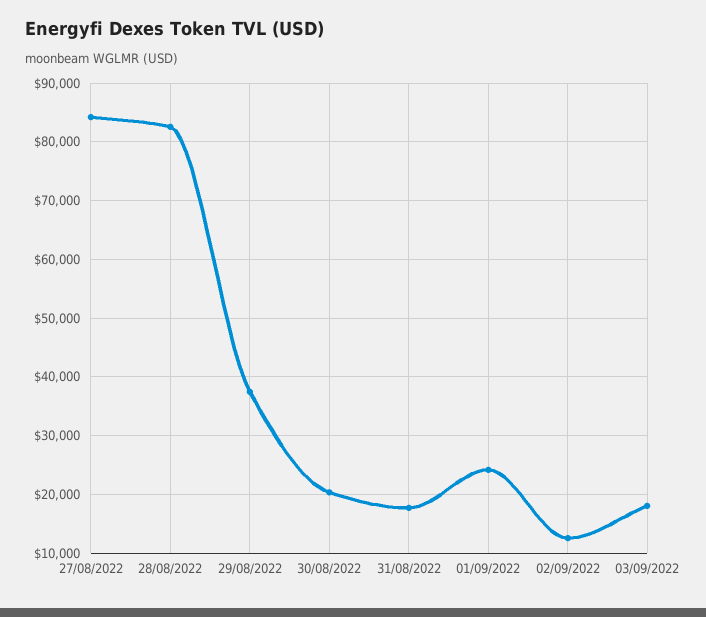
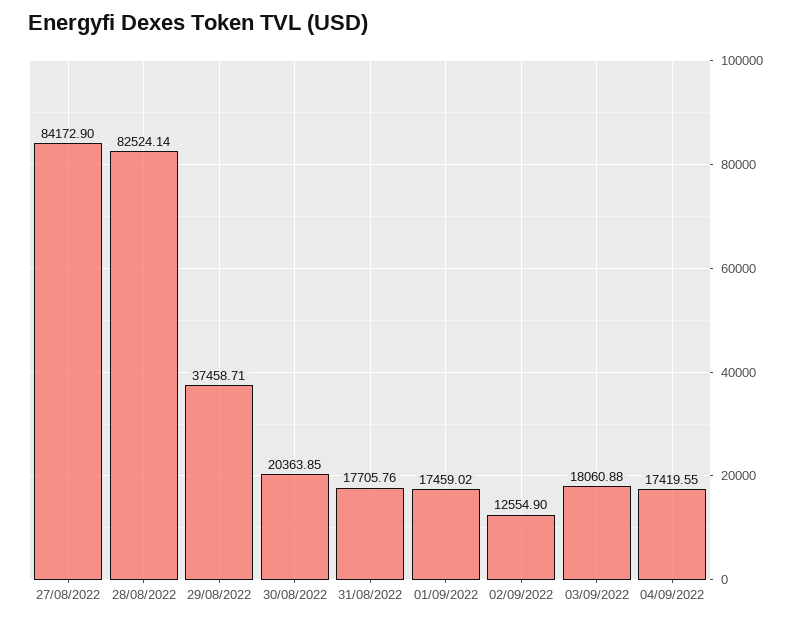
01/09/2022: 24000 -> 17459.02
04/09/2022: none -> 17419.55

